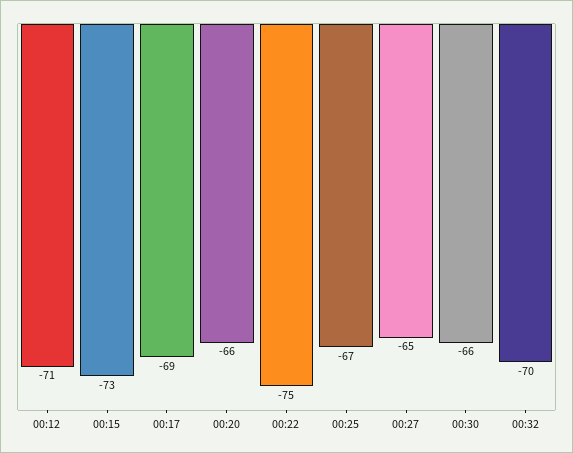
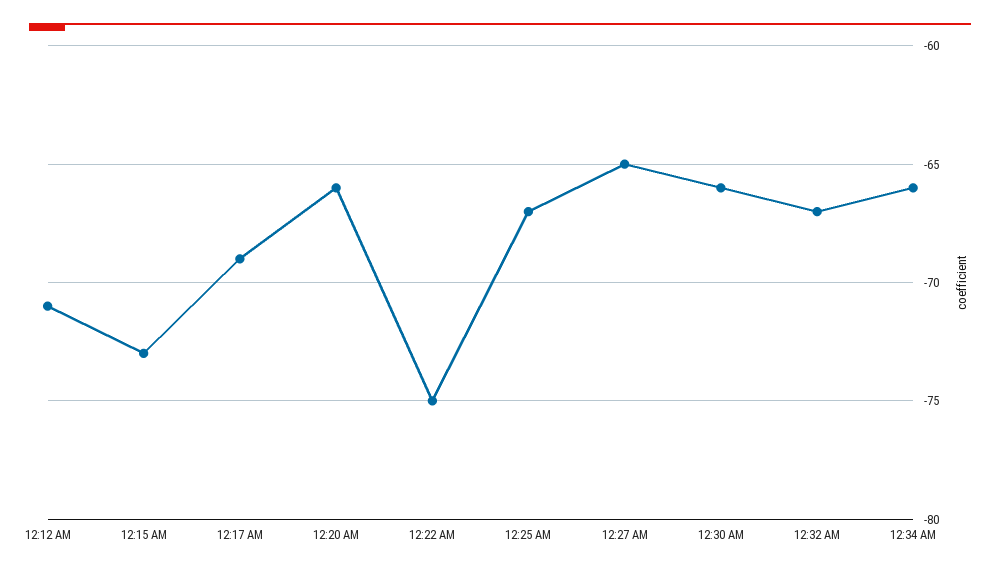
00:32: -70 -> -67
12:34 AM: none -> -66

